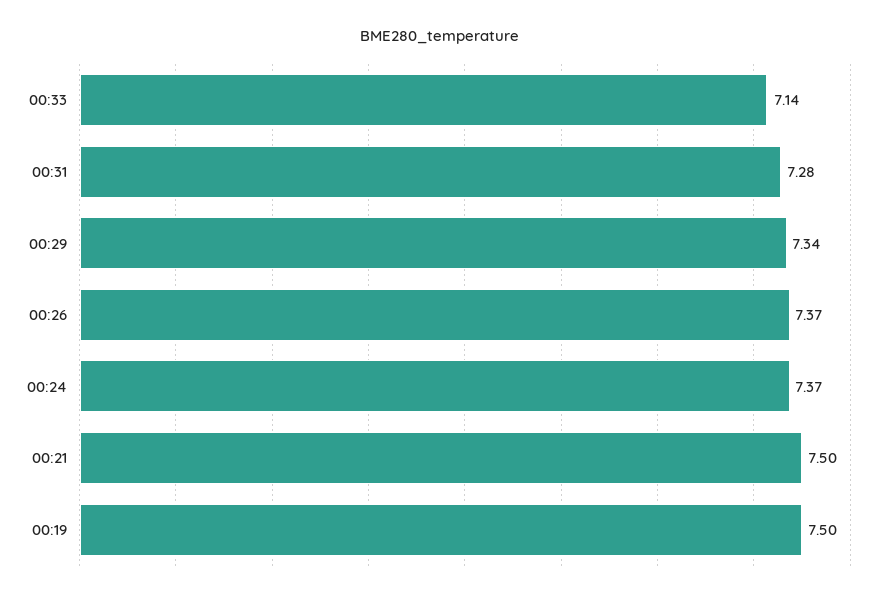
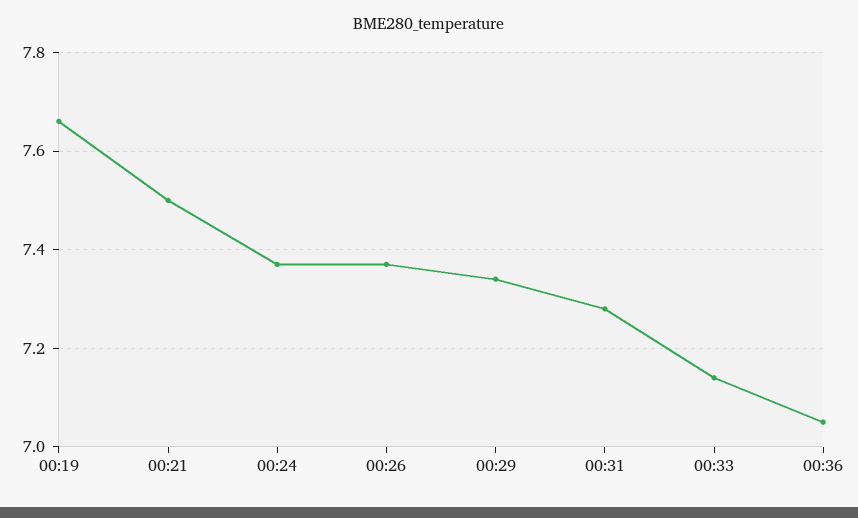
00:19: 7.5 -> 7.65
00:36: none -> 7.05

